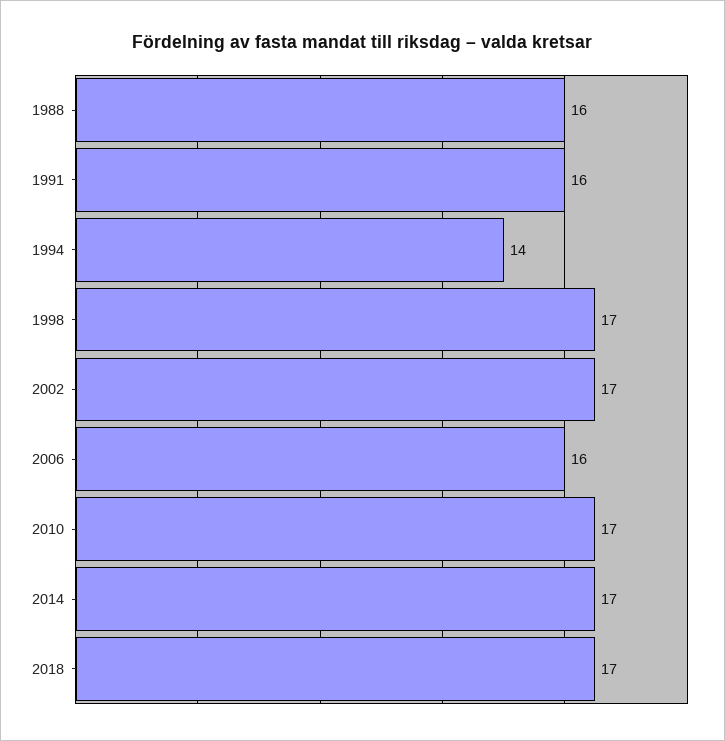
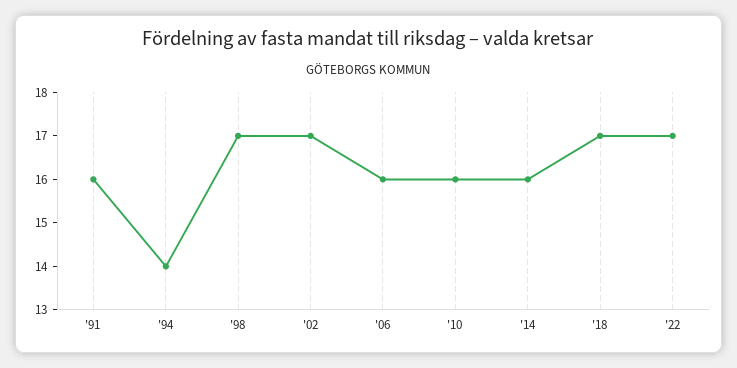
1988: 16 -> none
2010: 17 -> 16
2014: 17 -> 16
'22: none -> 17

